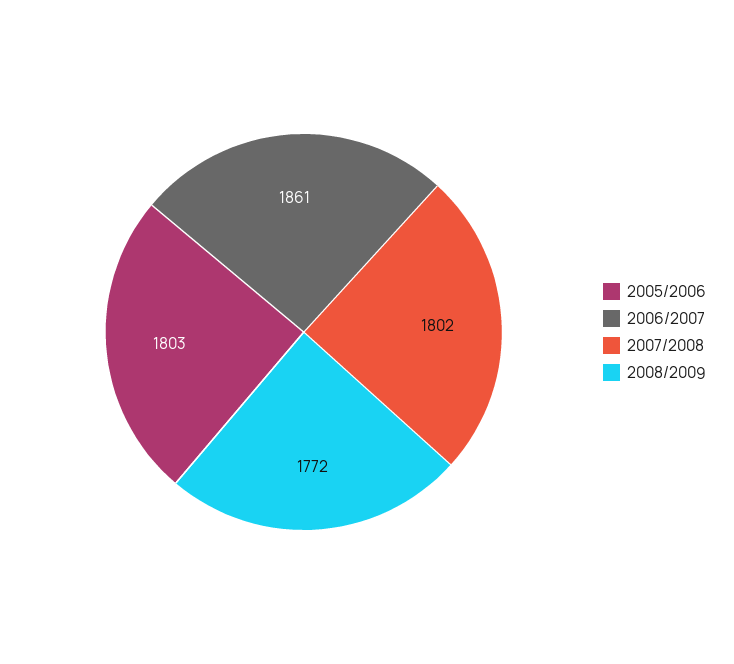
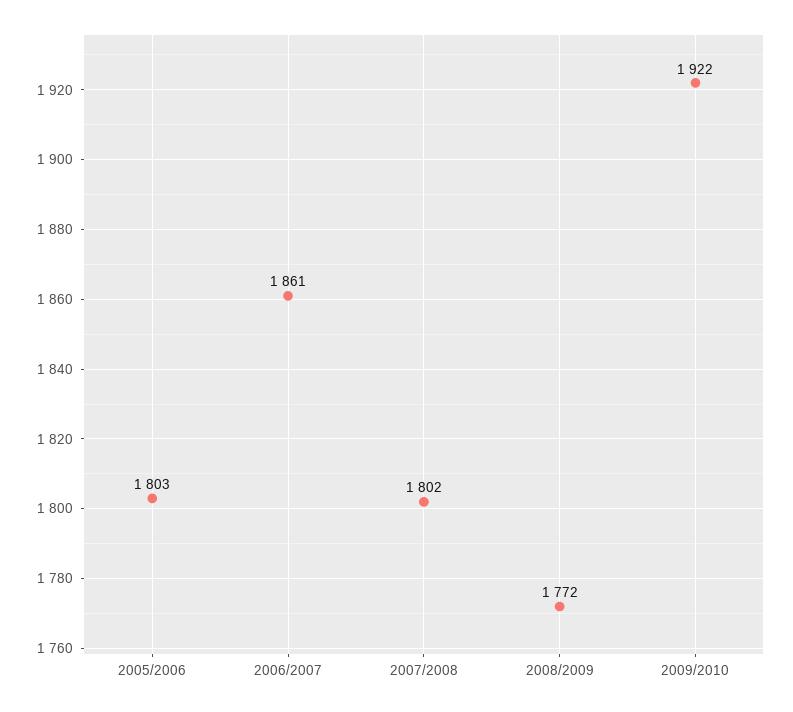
2009/2010: none -> 1922

